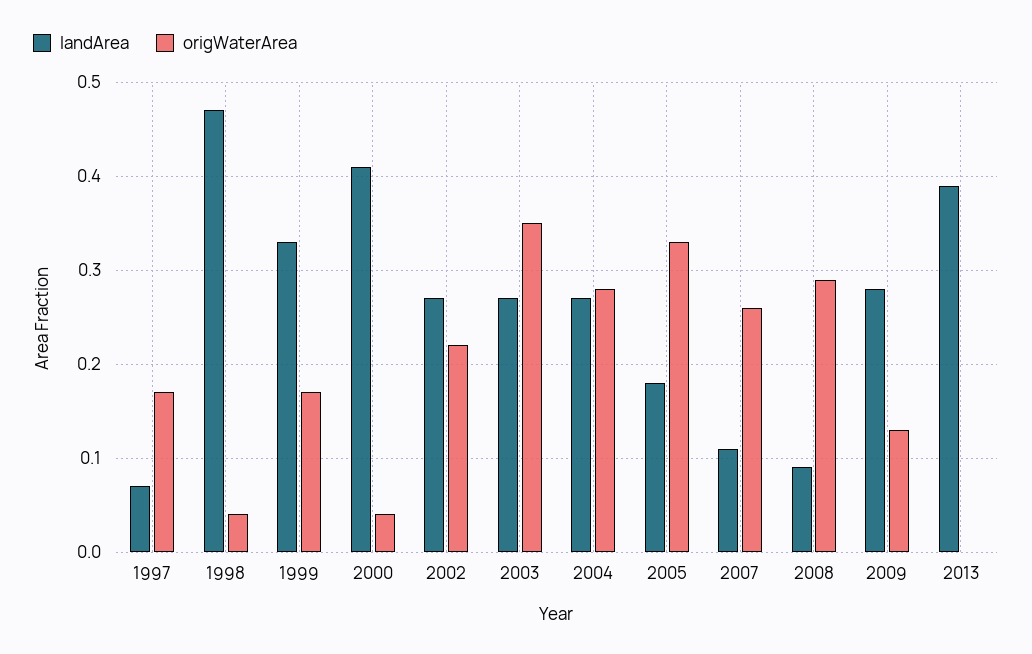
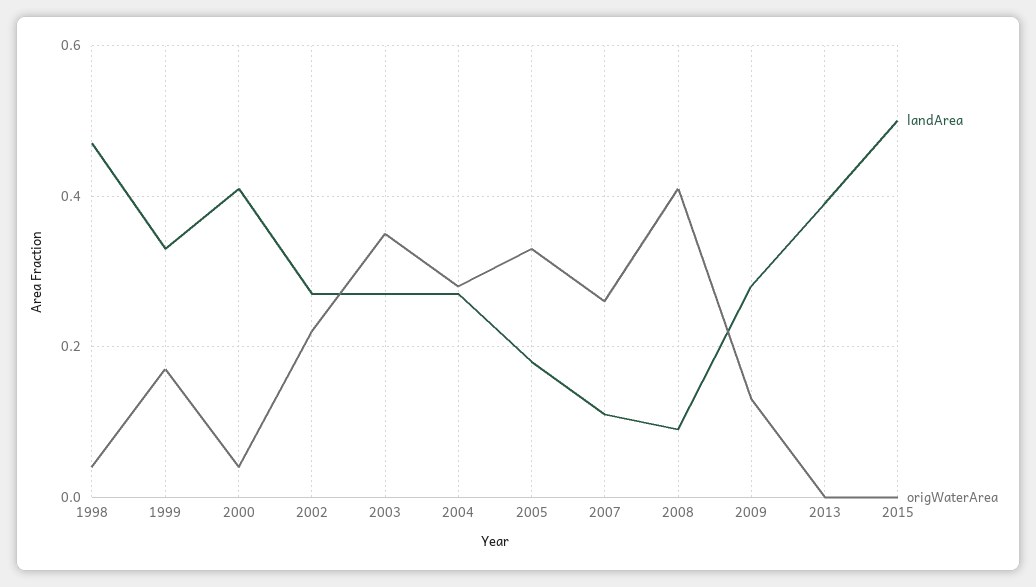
landArea, 1997: 0.07 -> none
origWaterArea, 1997: 0.17 -> none
origWaterArea, 2008: 0.29 -> 0.4
landArea, 2015: none -> 0.5
origWaterArea, 2015: none -> 0

